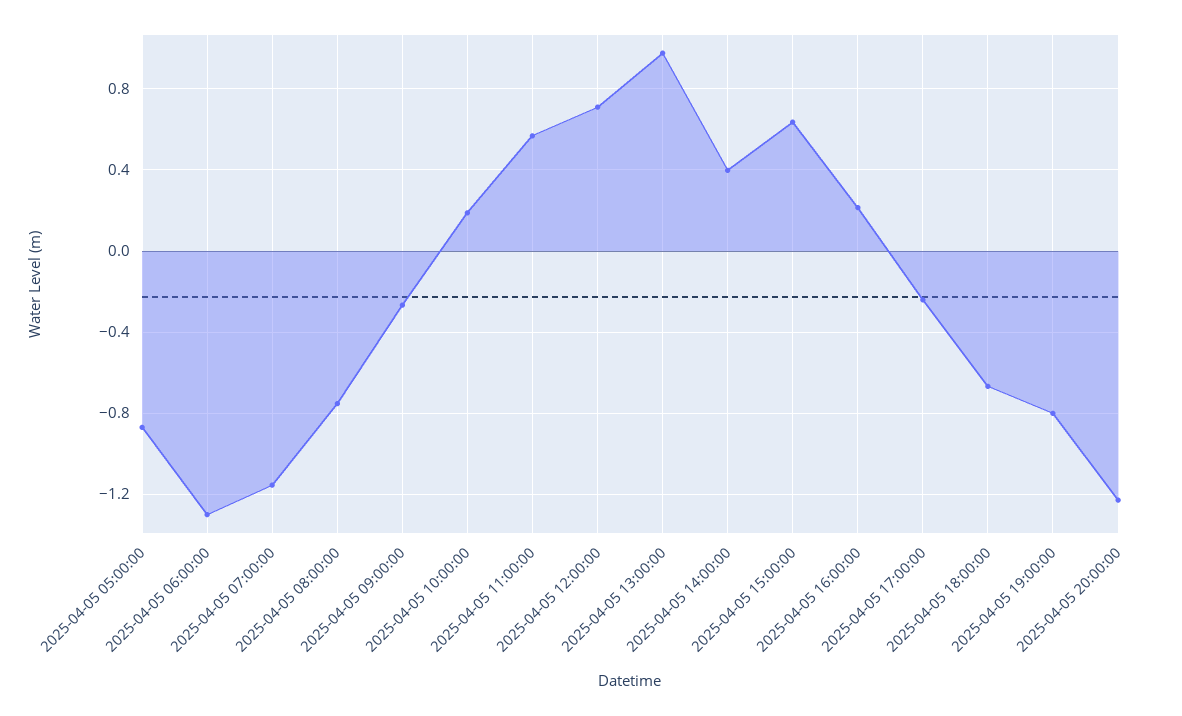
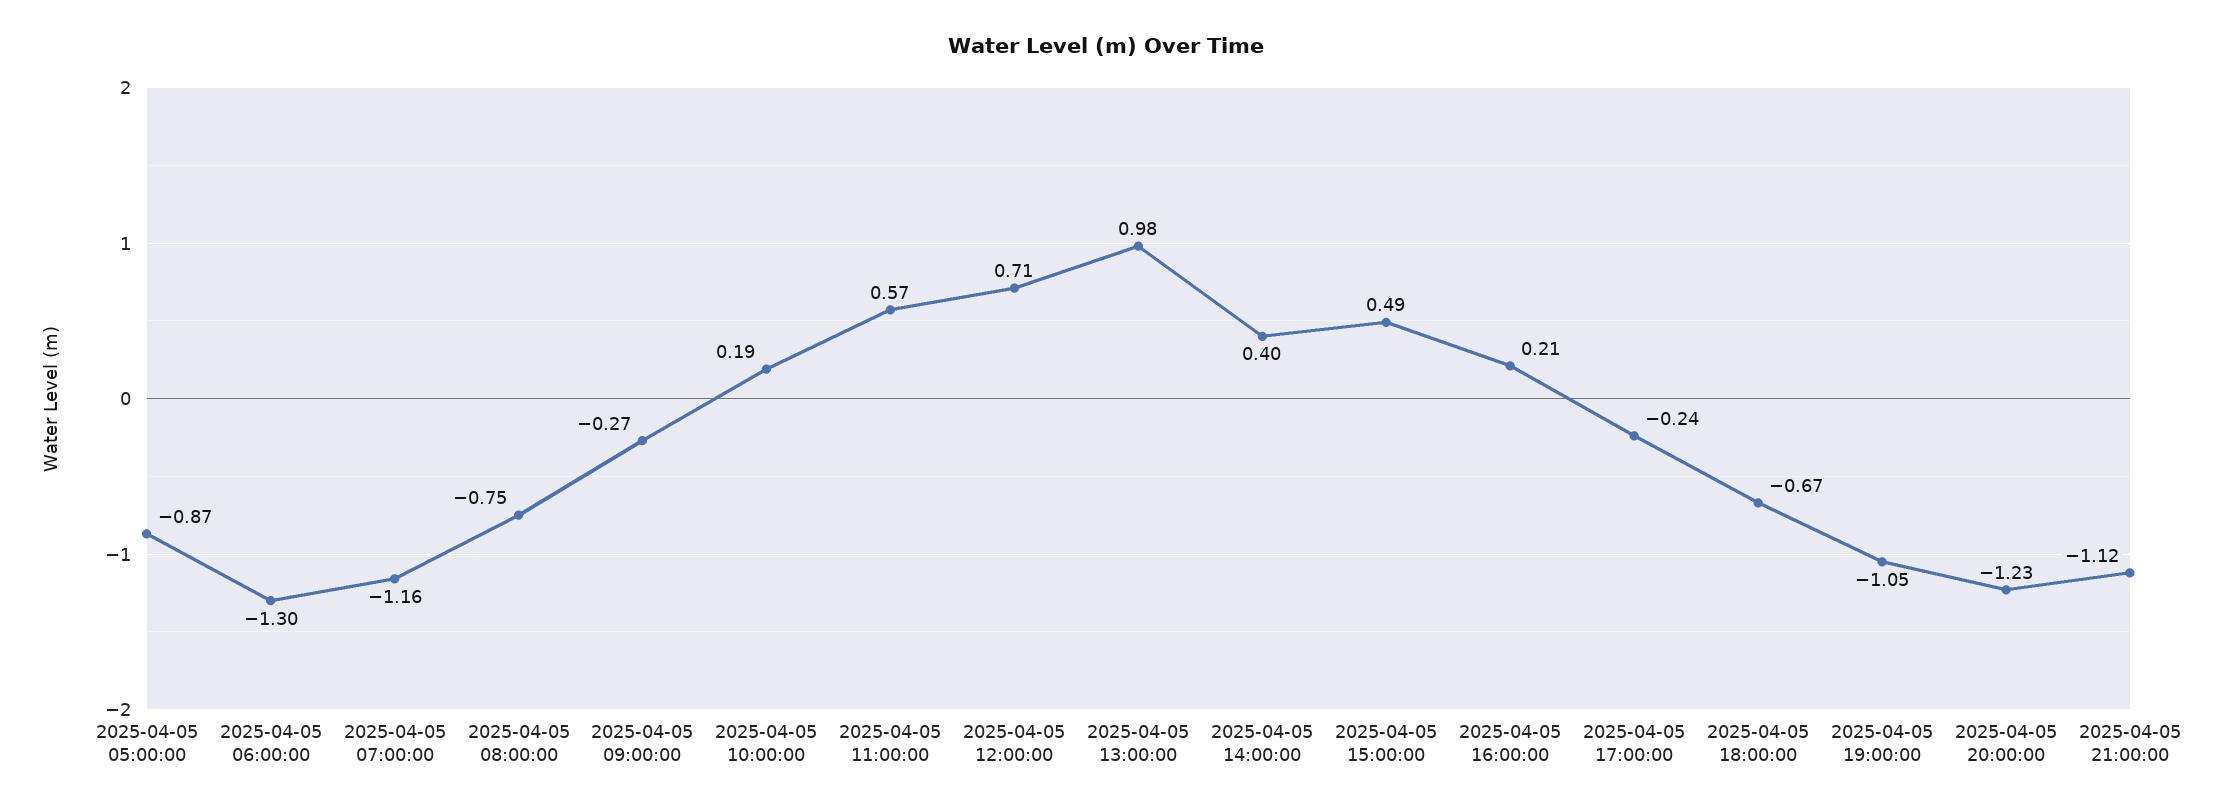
2025-04-05 15:00:00: 0.65 -> 0.49
2025-04-05 19:00:00: -0.8 -> -1.05
2025-04-05 21:00:00: none -> -1.12

